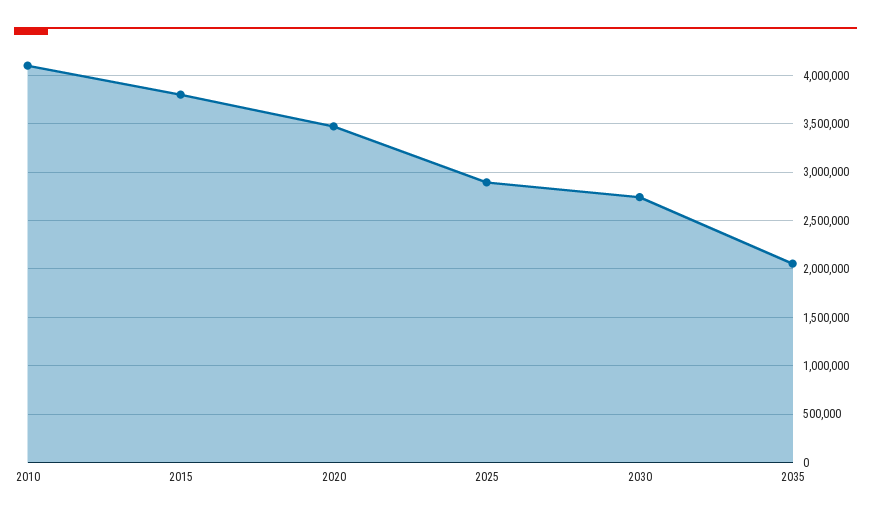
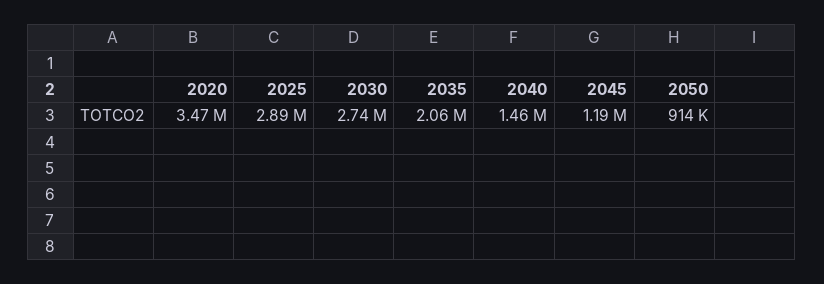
2010: 4100000 -> none
2015: 3800000 -> none
2040: none -> 1460000
2045: none -> 1190000
2050: none -> 914000

